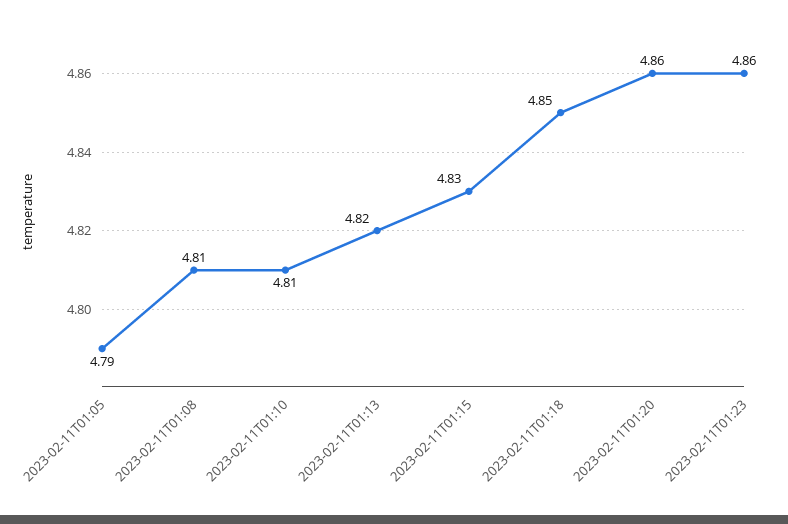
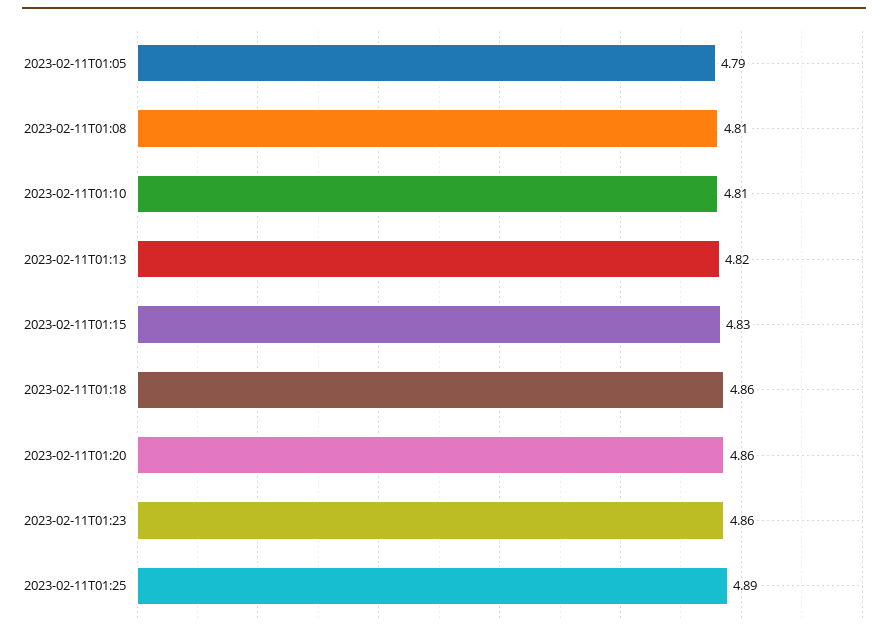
2023-02-11T01:18: 4.85 -> 4.86
2023-02-11T01:25: none -> 4.89

